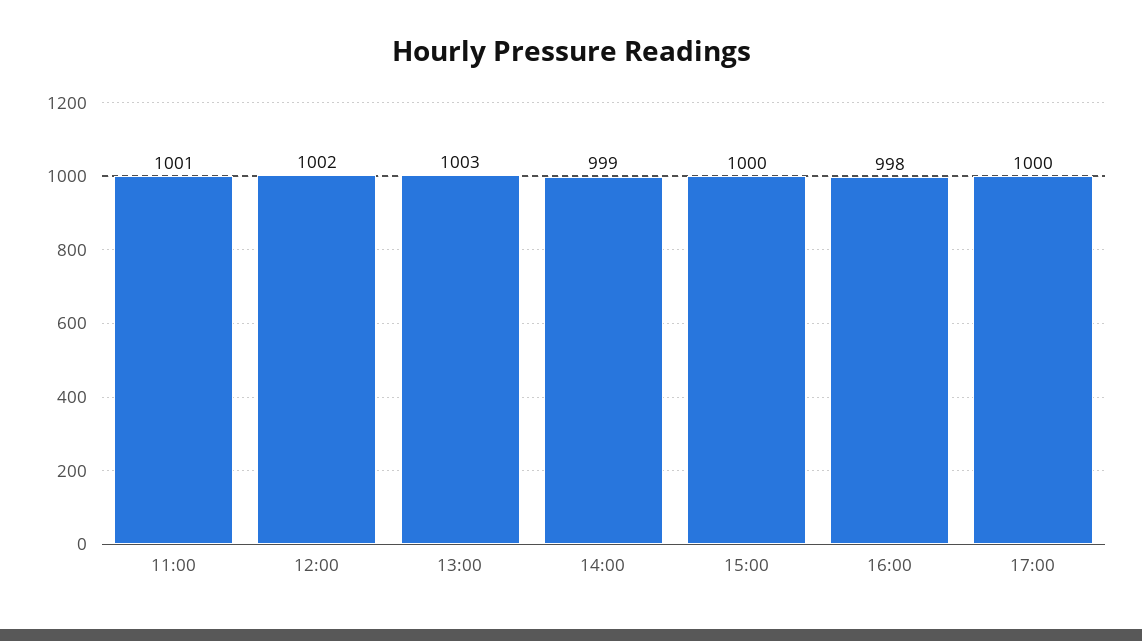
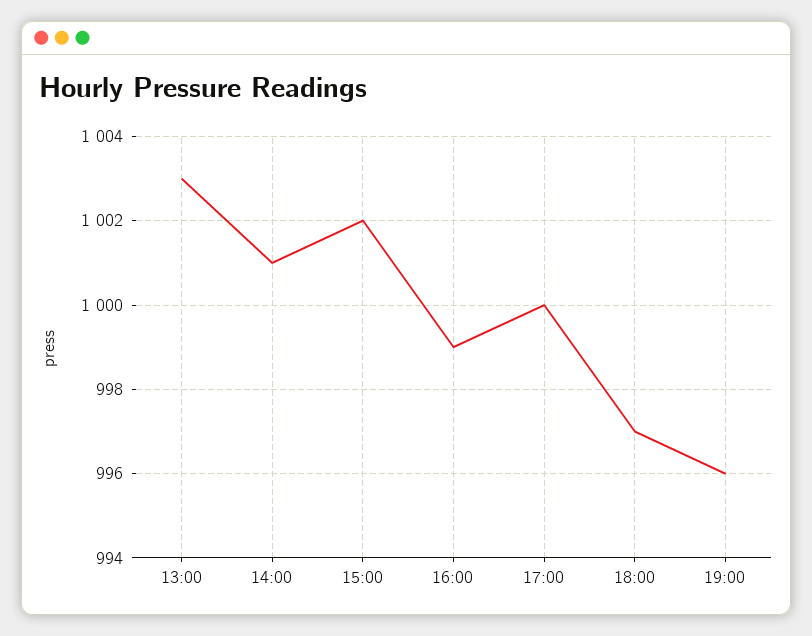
11:00: 1001 -> none
12:00: 1002 -> none
14:00: 999 -> 1001
15:00: 1000 -> 1002
16:00: 998 -> 999
18:00: none -> 997
19:00: none -> 996

